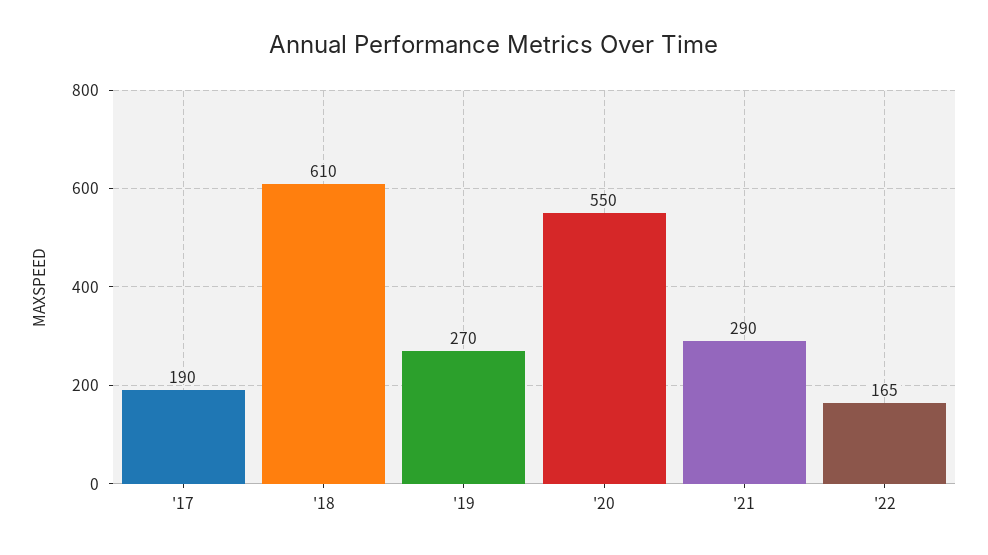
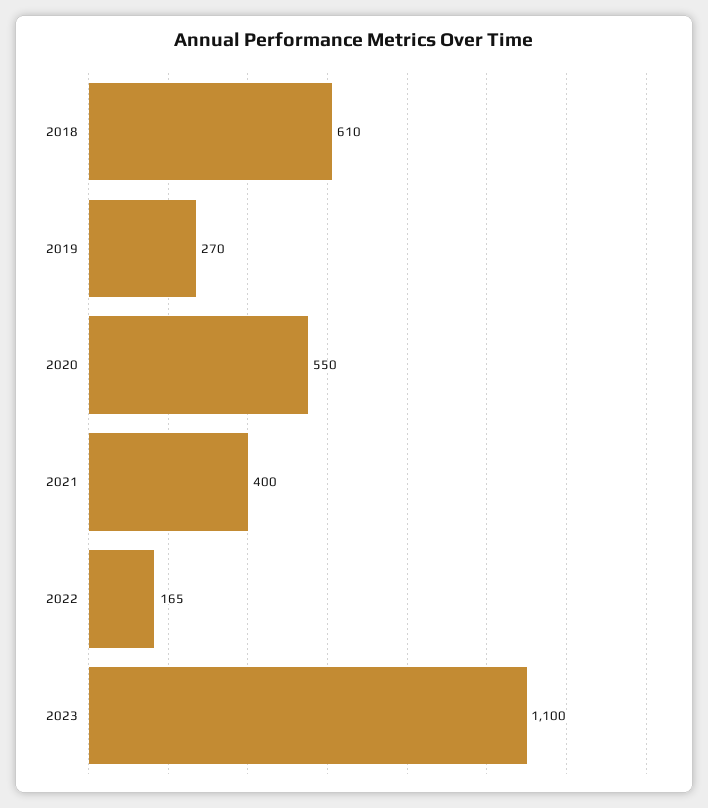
'17: 190 -> none
'21: 290 -> 400
2023: none -> 1100

